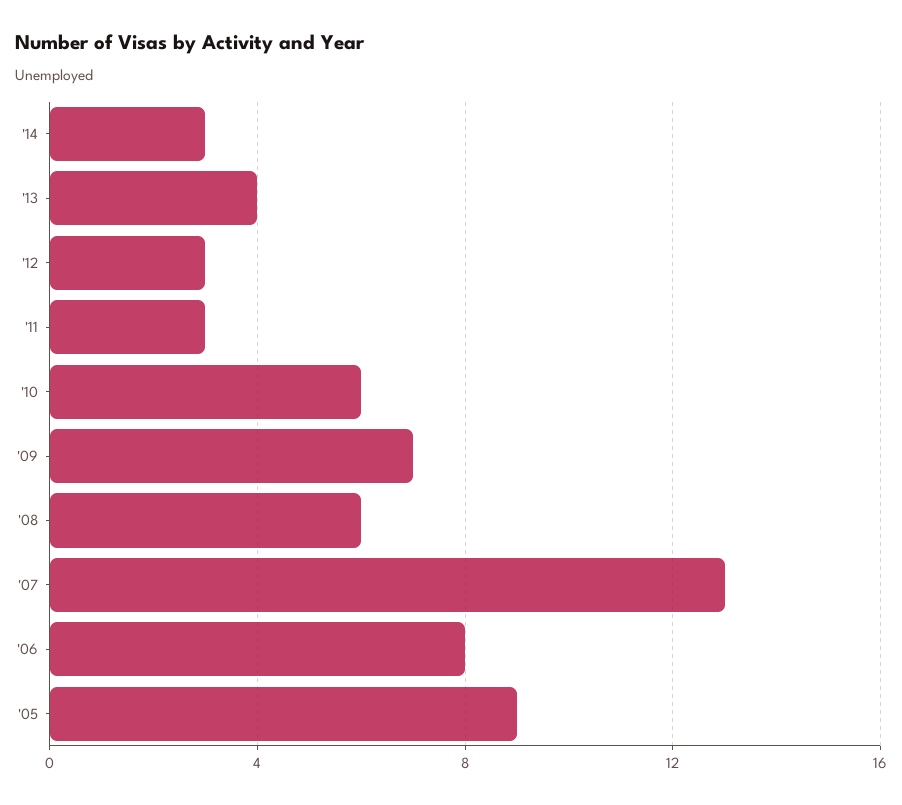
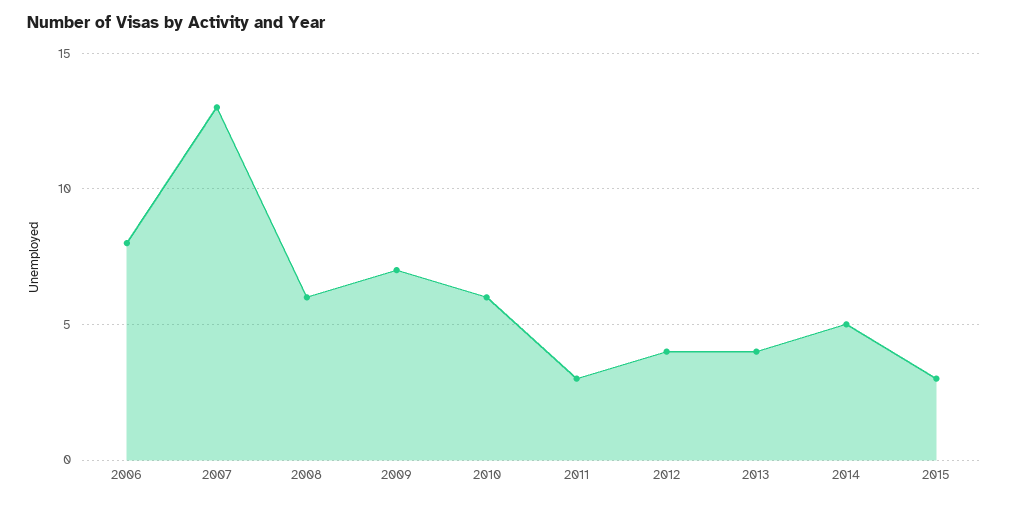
'14: 3 -> 5
'12: 3 -> 4
'05: 9 -> none
2015: none -> 3

